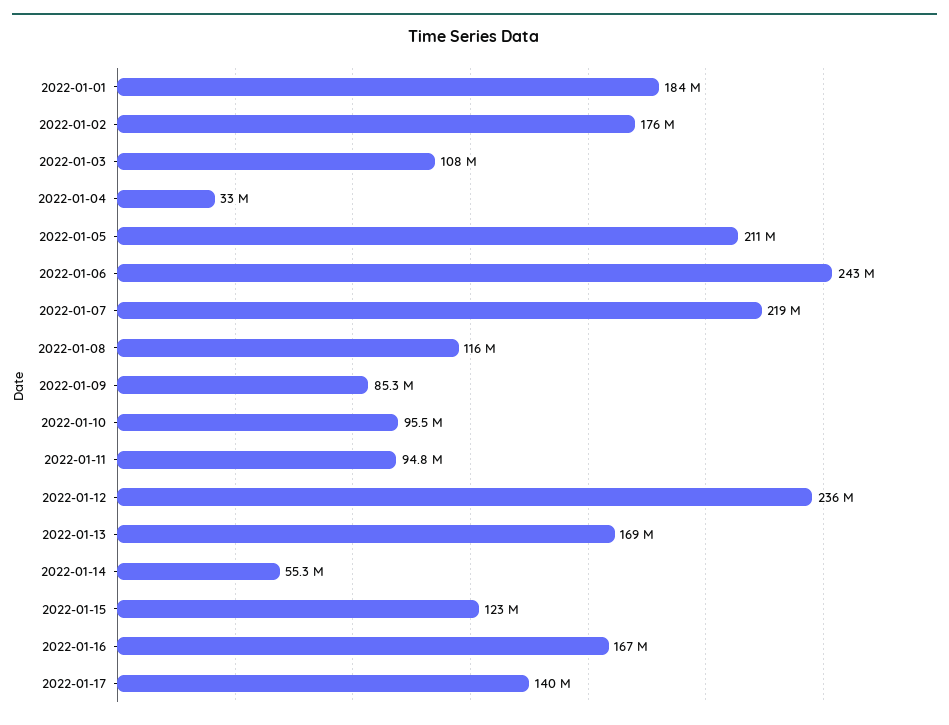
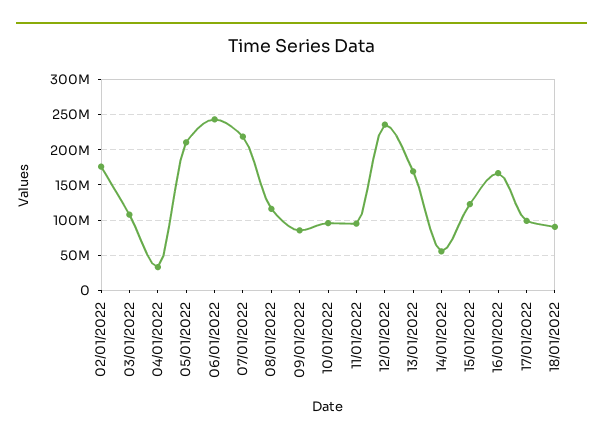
2022-01-01: 184000000 -> none
2022-01-17: 140000000 -> 100000000
18/01/2022: none -> 90000000

